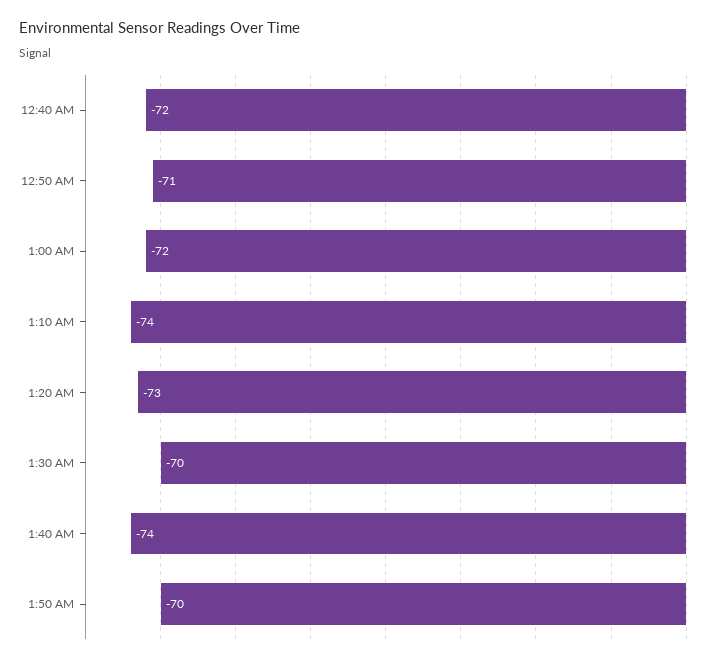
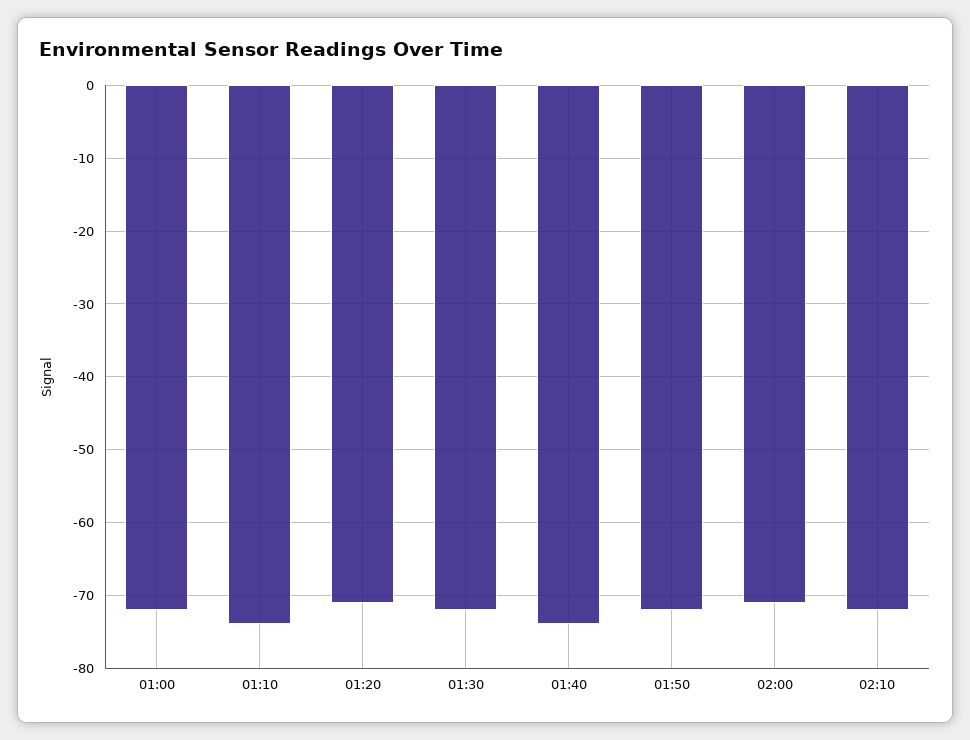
12:40 AM: -72 -> none
12:50 AM: -71 -> none
1:20 AM: -73 -> -71
1:30 AM: -70 -> -72
1:50 AM: -70 -> -72
02:00: none -> -71
02:10: none -> -72

